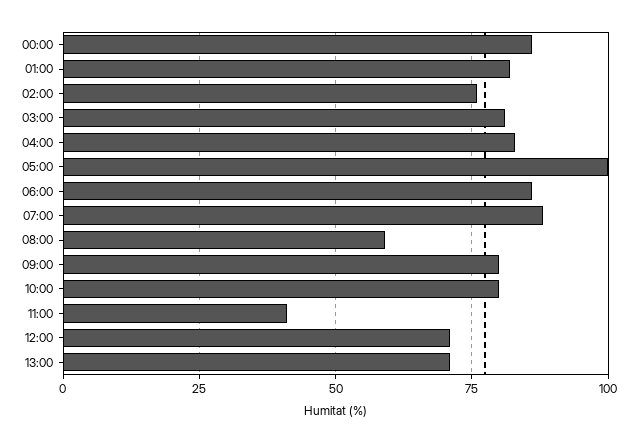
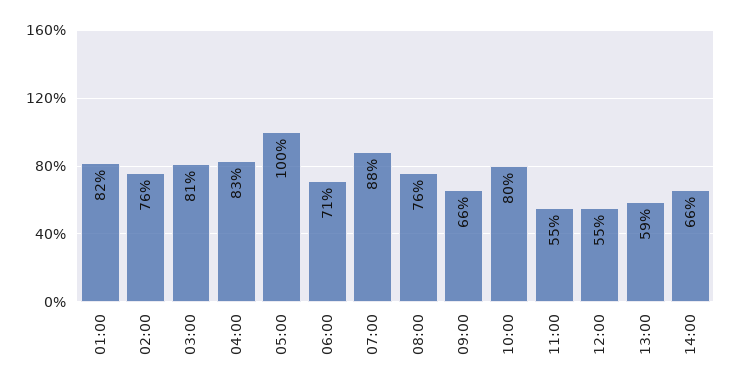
00:00: 85 -> none
06:00: 85 -> 71
08:00: 60 -> 76
09:00: 80 -> 66
11:00: 40 -> 55
12:00: 70 -> 55
13:00: 70 -> 59
14:00: none -> 66

